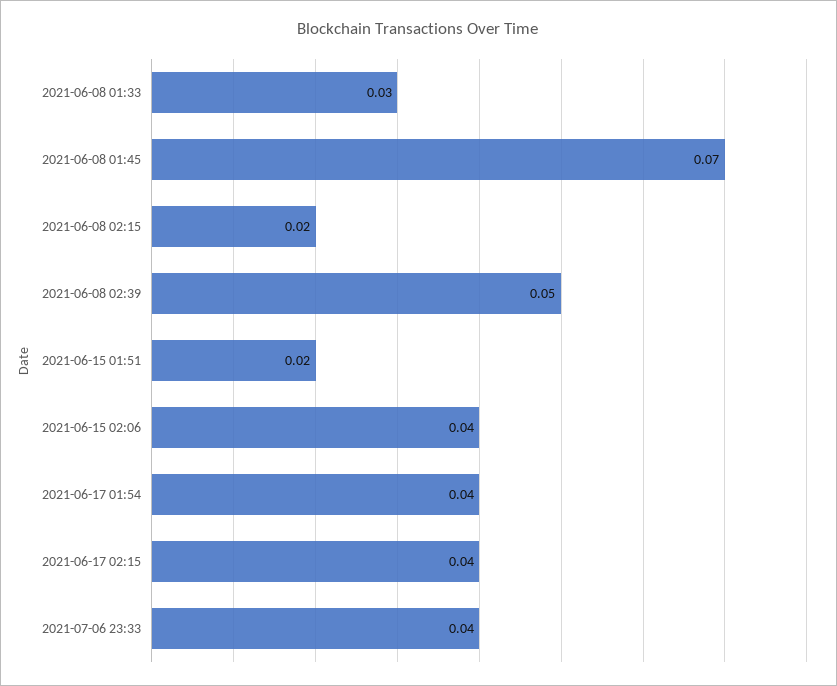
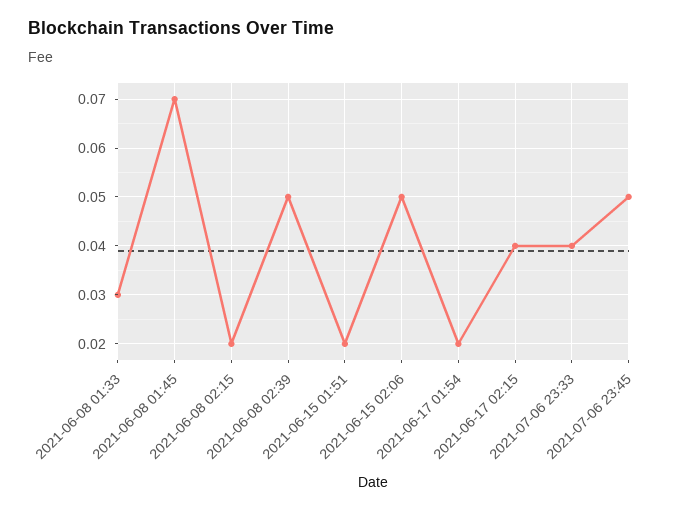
2021-06-15 02:06: 0.04 -> 0.05
2021-06-17 01:54: 0.04 -> 0.02
2021-07-06 23:45: none -> 0.05

